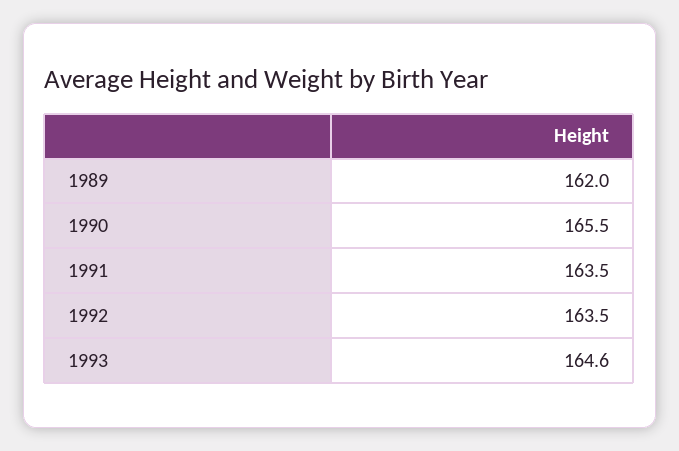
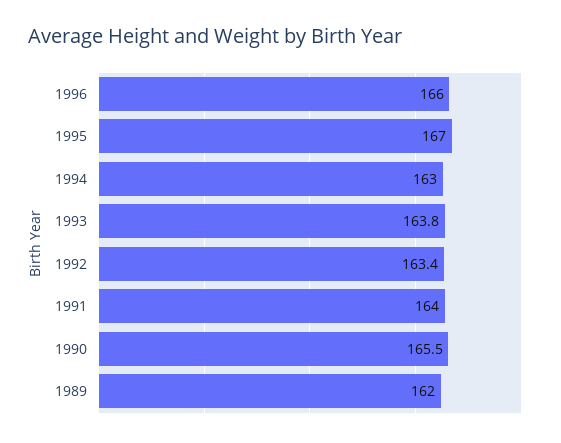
1991: 163.5 -> 164
1992: 163.5 -> 163.4
1993: 164.6 -> 163.8
1996: none -> 166
1995: none -> 167
1994: none -> 163

